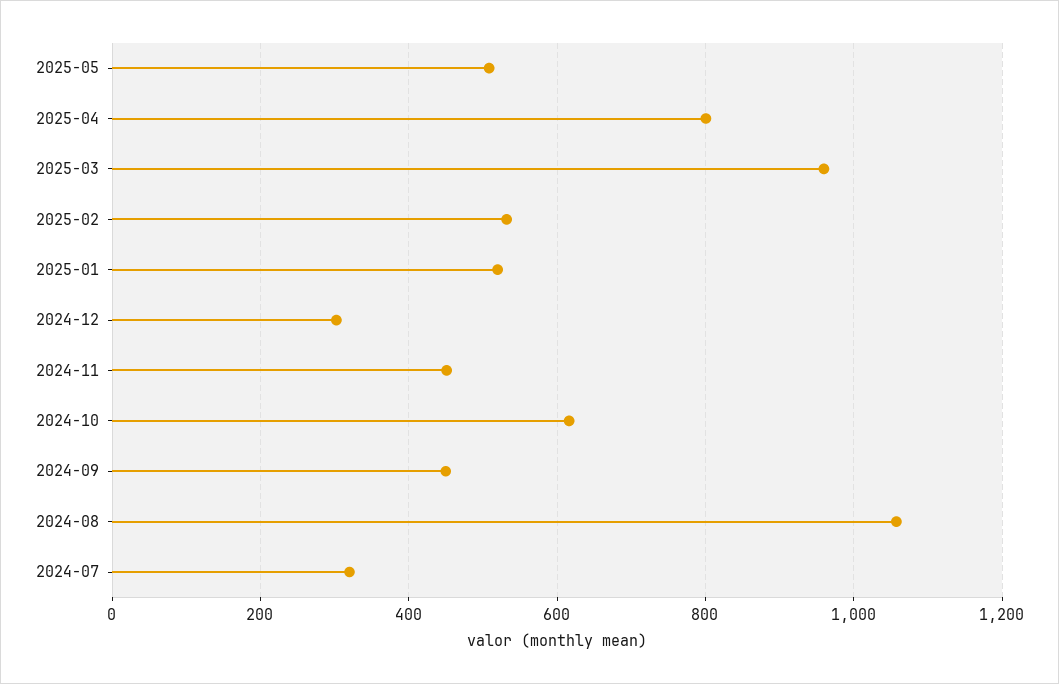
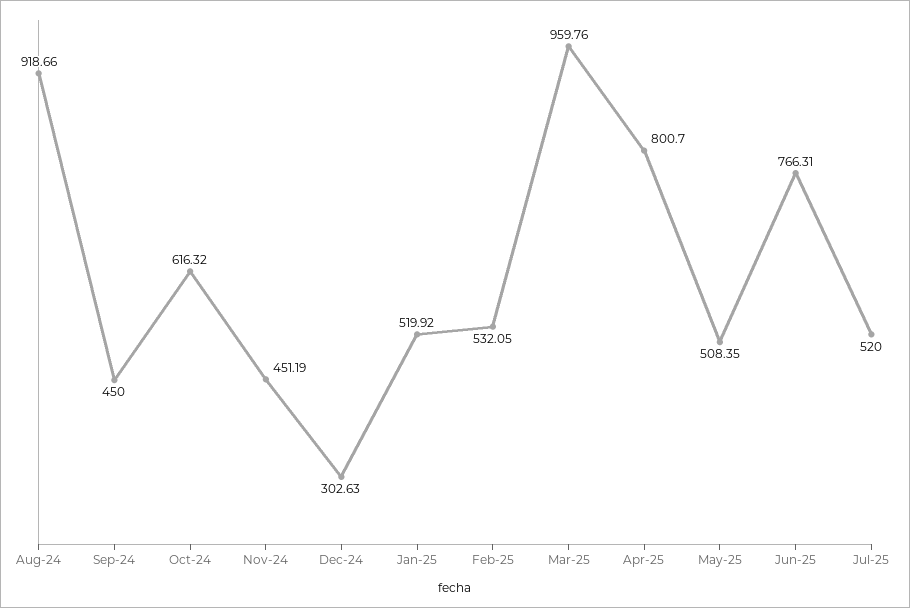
2024-08: 1060 -> 918.66
2024-07: 320 -> none
Jun-25: none -> 766.31
Jul-25: none -> 520

